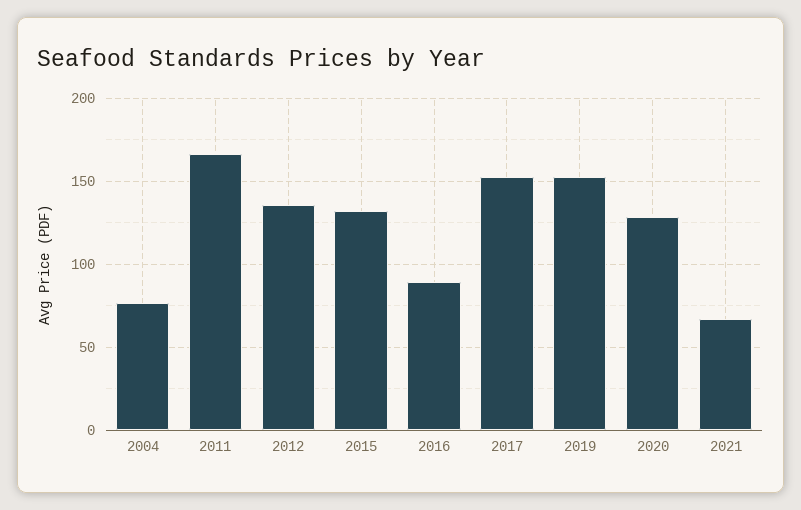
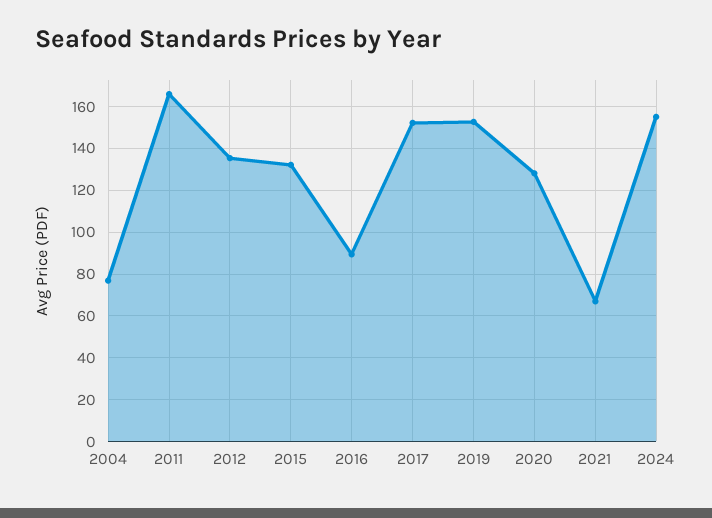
2024: none -> 155

